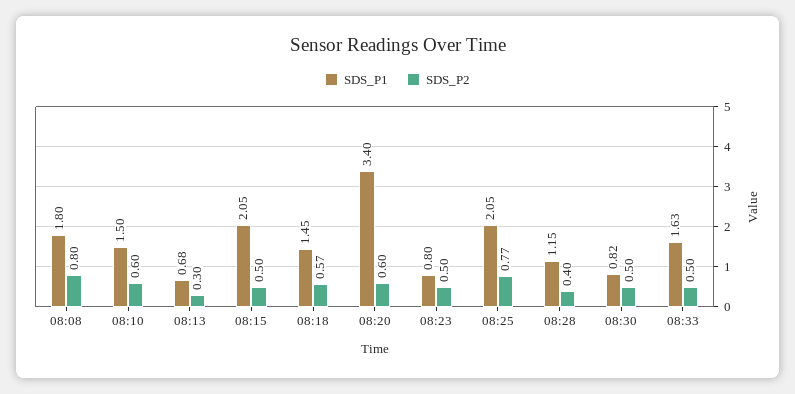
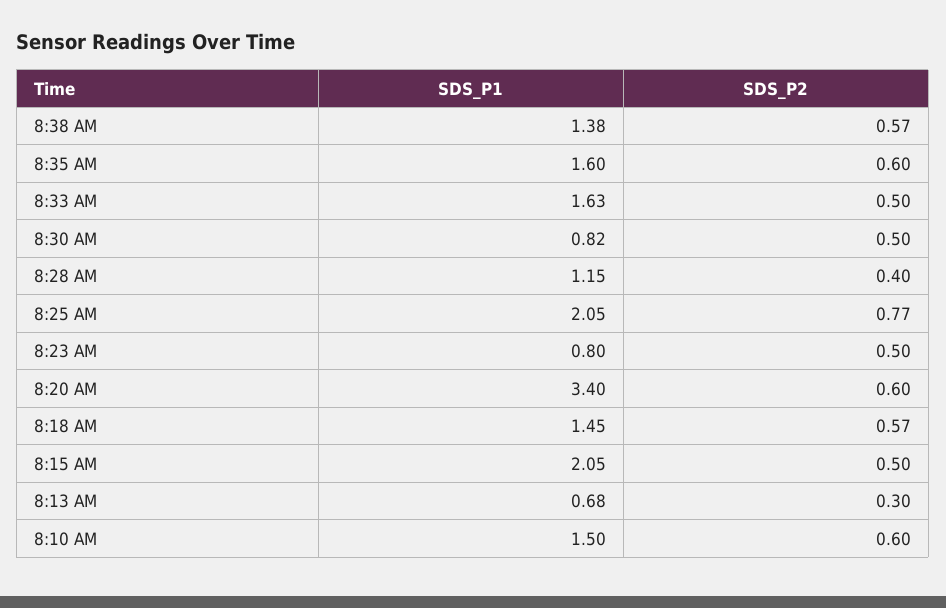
SDS_P1, 08:08: 1.8 -> none
SDS_P2, 08:08: 0.8 -> none
SDS_P1, 8:38 AM: none -> 1.38
SDS_P2, 8:38 AM: none -> 0.57
SDS_P1, 8:35 AM: none -> 1.6
SDS_P2, 8:35 AM: none -> 0.6

